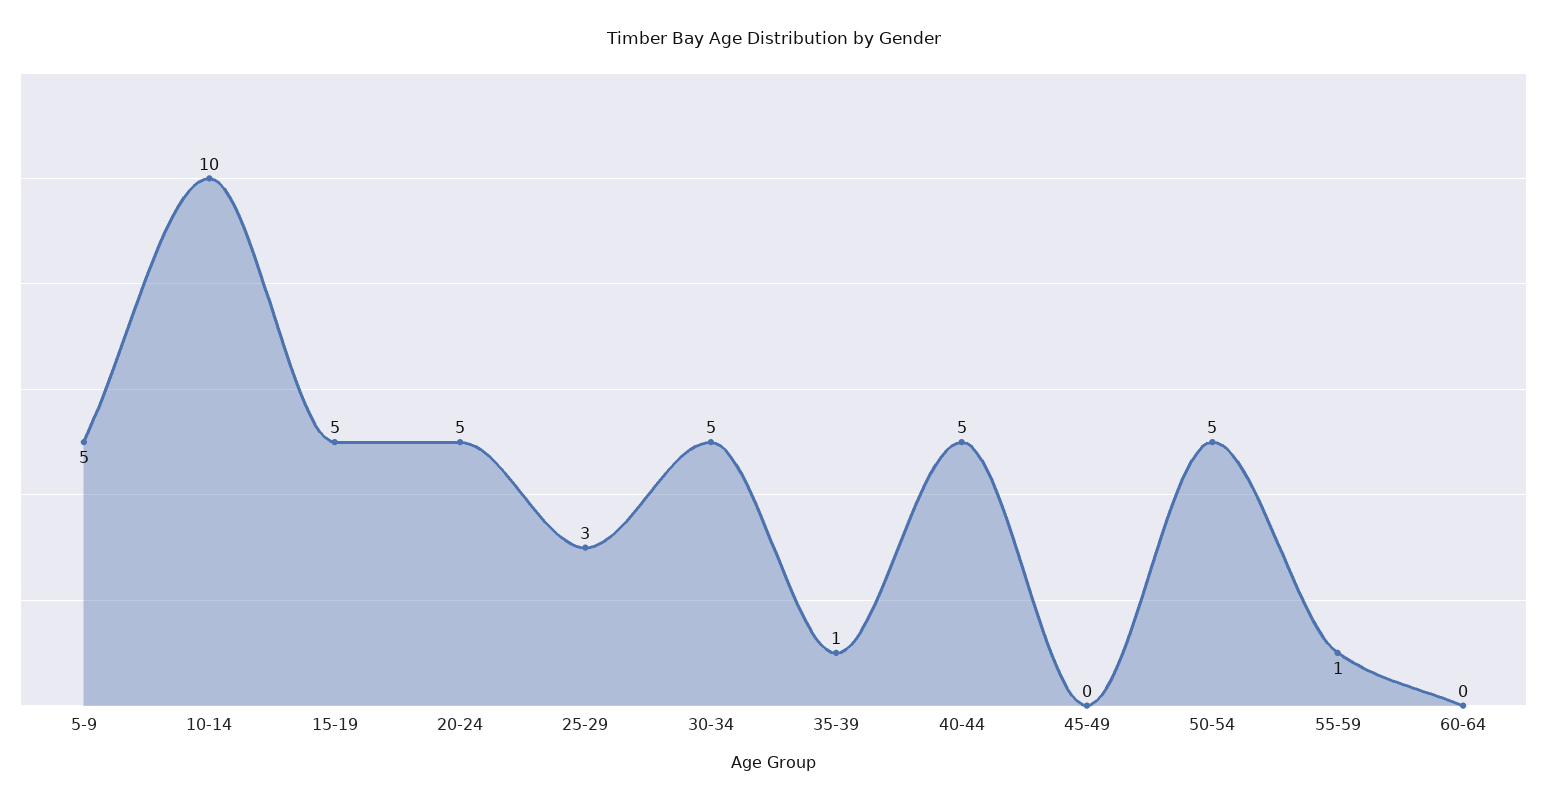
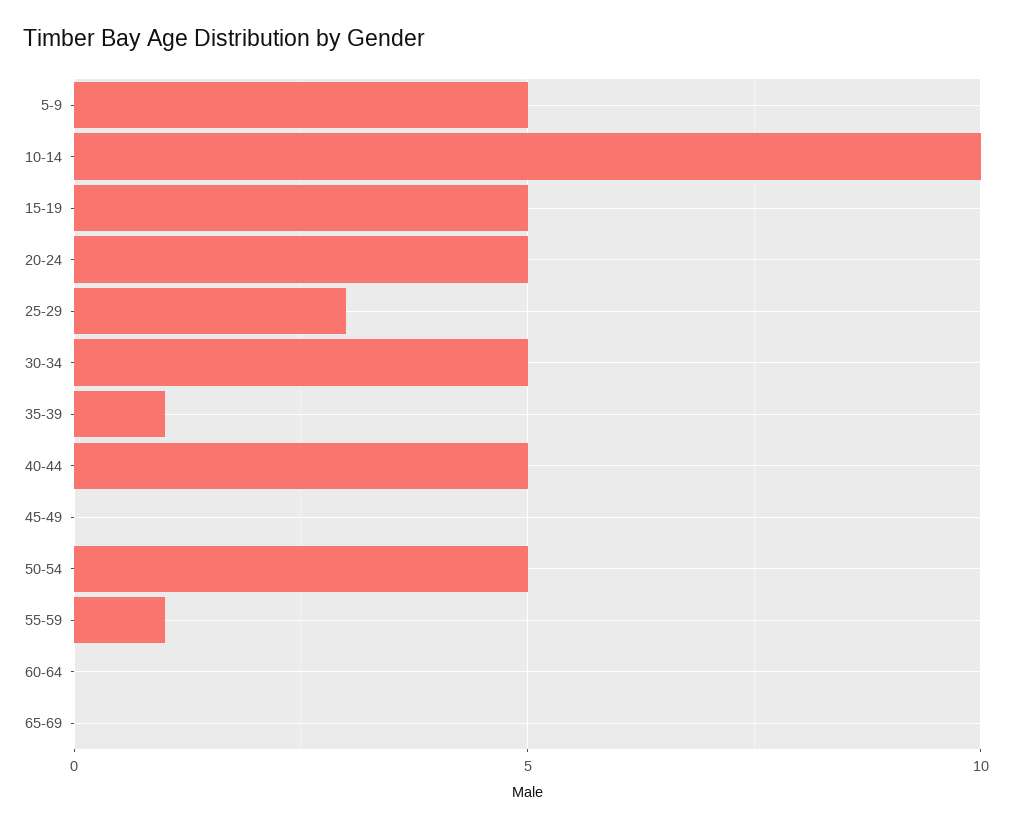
65-69: none -> 0

